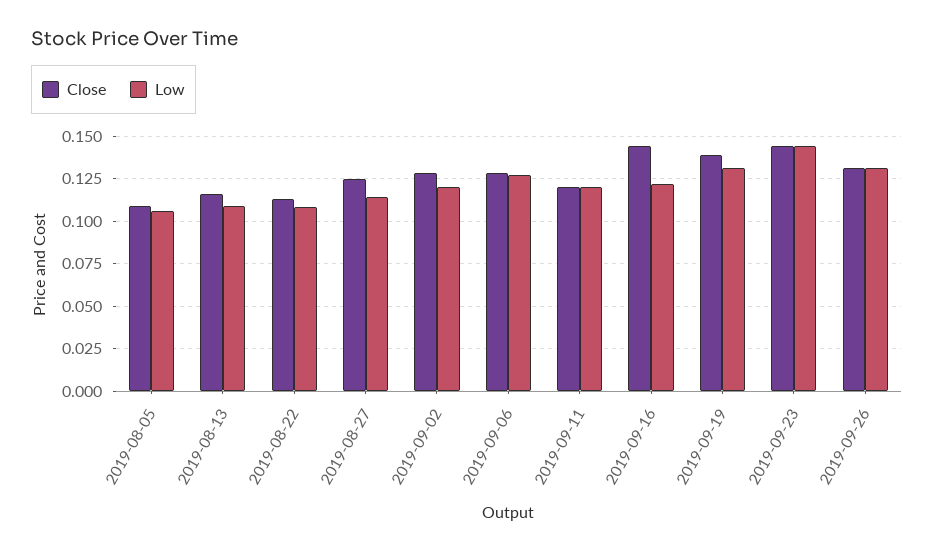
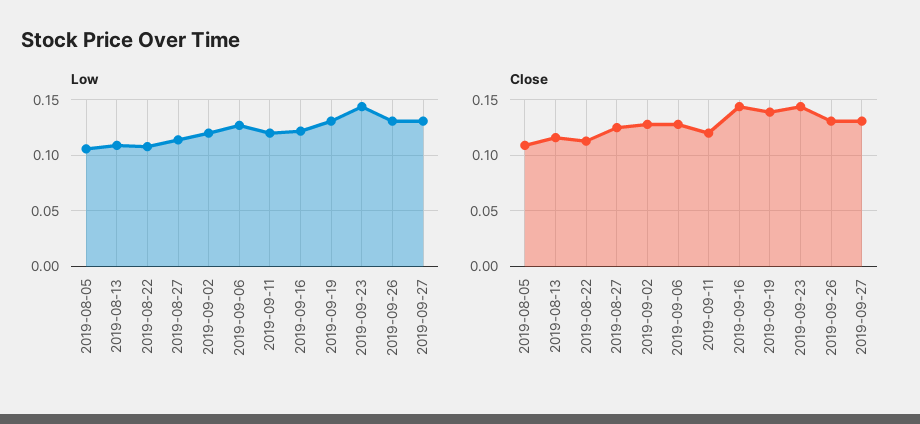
Low, 2019-09-27: none -> 0.13
Close, 2019-09-27: none -> 0.13

